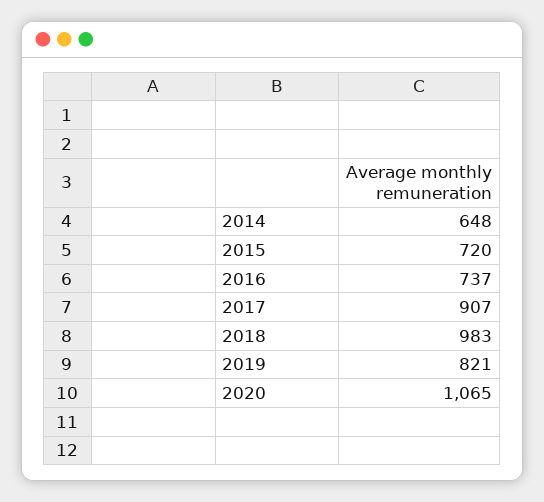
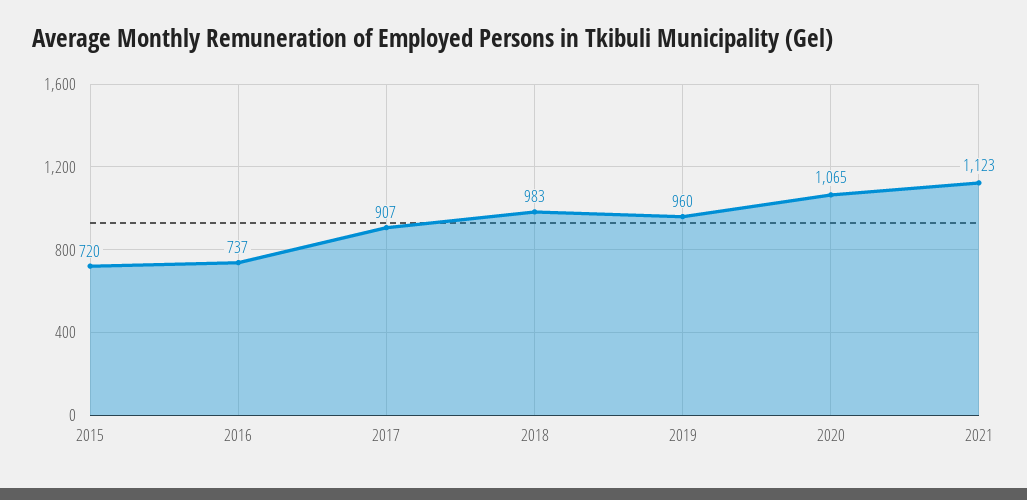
2014: 648 -> none
2019: 821 -> 960
2021: none -> 1123

